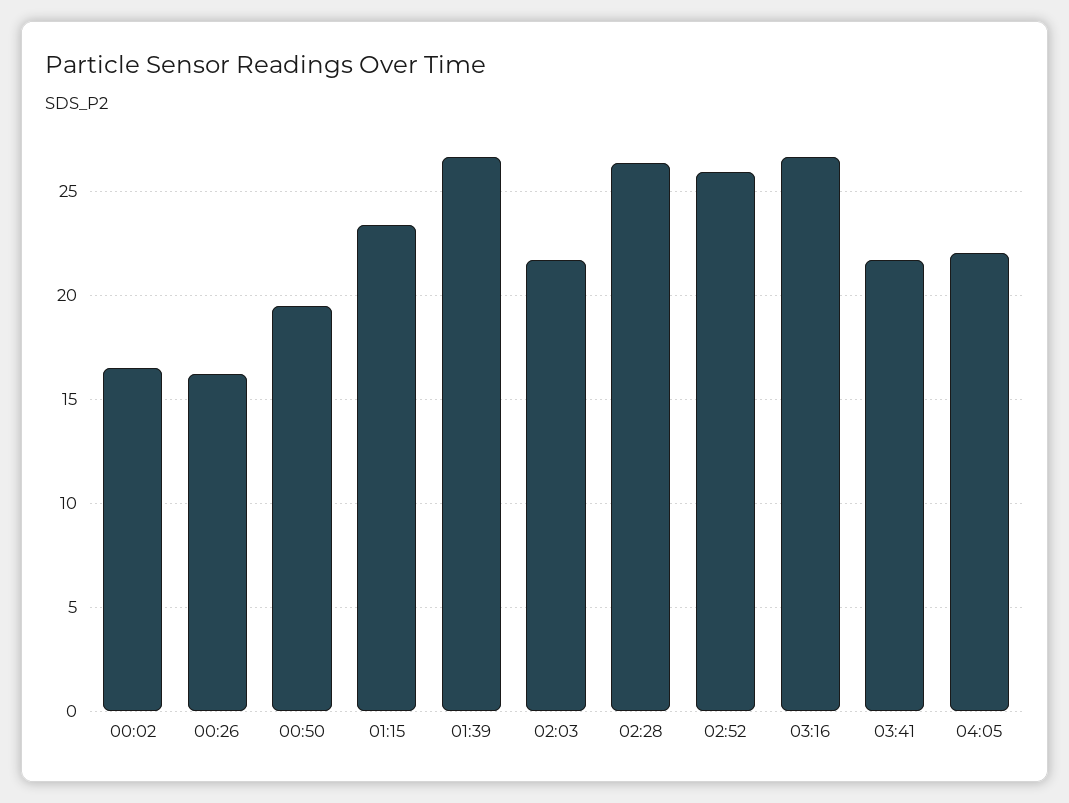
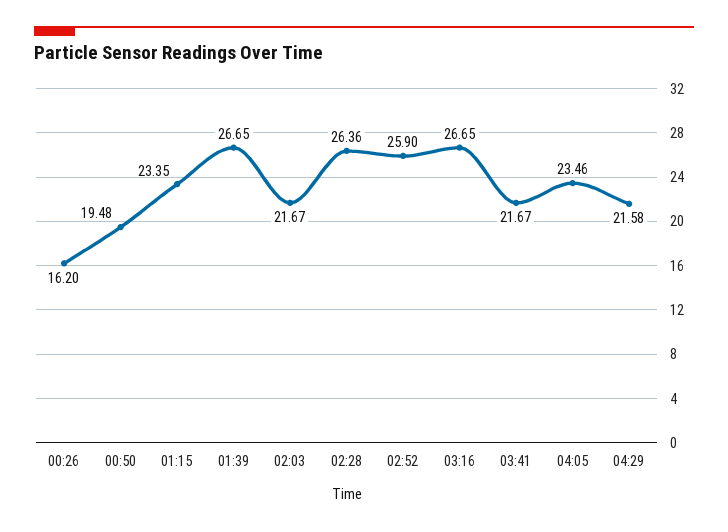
00:02: 16.5 -> none
04:05: 22 -> 23.46
04:29: none -> 21.58

